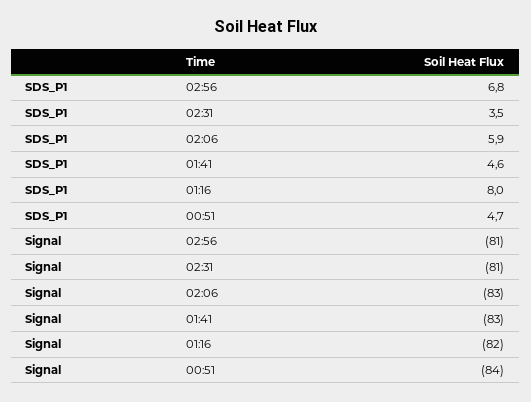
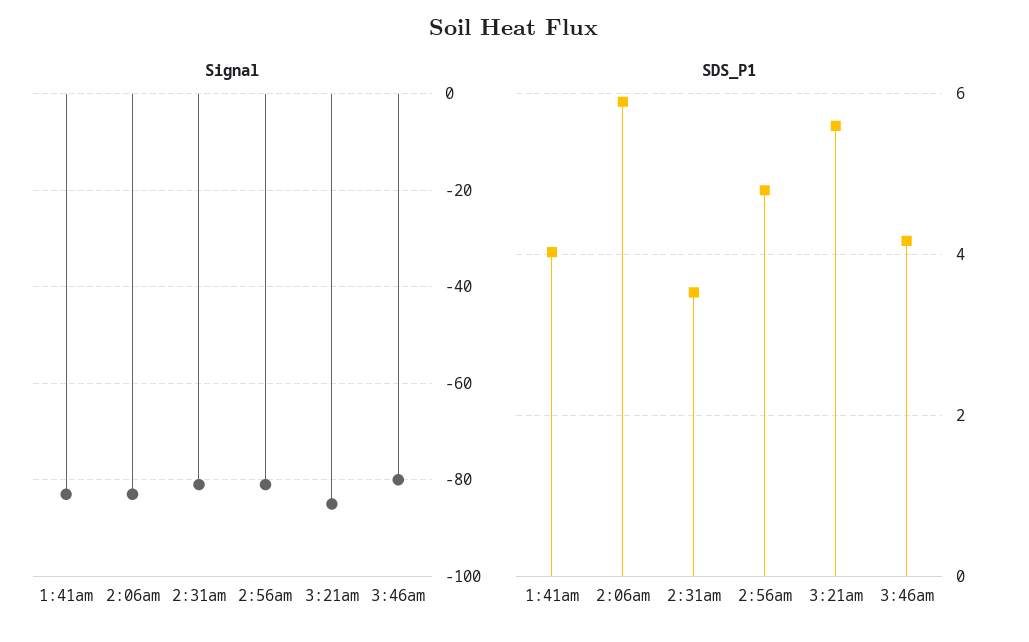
SDS_P1, 02:56: 6.8 -> 4.8
SDS_P1, 01:41: 4.6 -> 4
SDS_P1, 01:16: 8 -> none
SDS_P1, 00:51: 4.7 -> none
Signal, 01:16: -82 -> none
Signal, 00:51: -84 -> none
Signal, 3:21am: none -> -85
Signal, 3:46am: none -> -80
SDS_P1, 3:21am: none -> 5.6
SDS_P1, 3:46am: none -> 4.2

